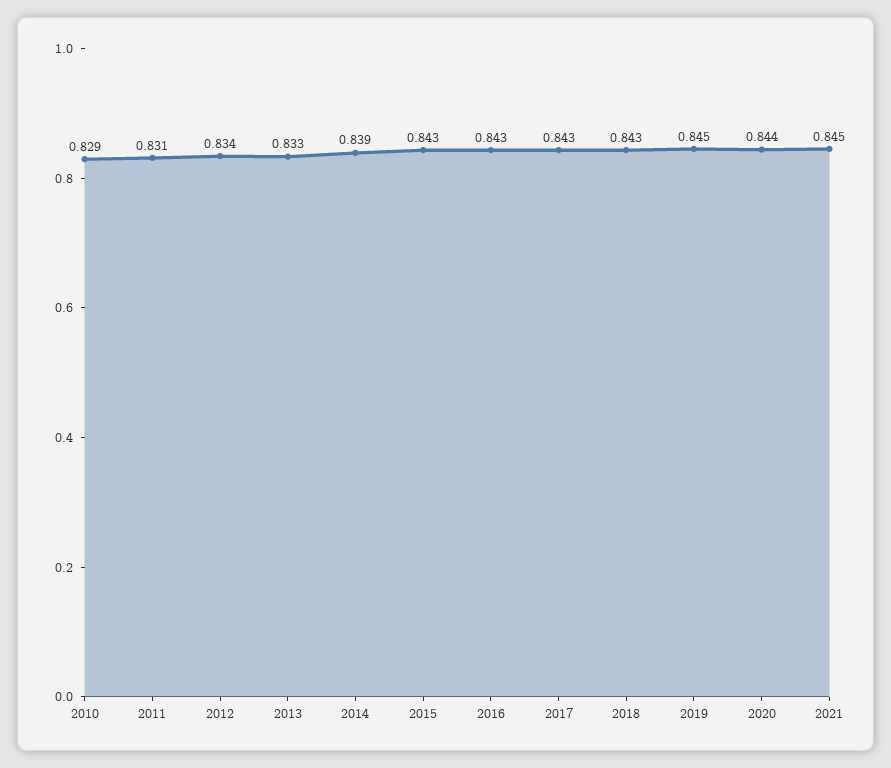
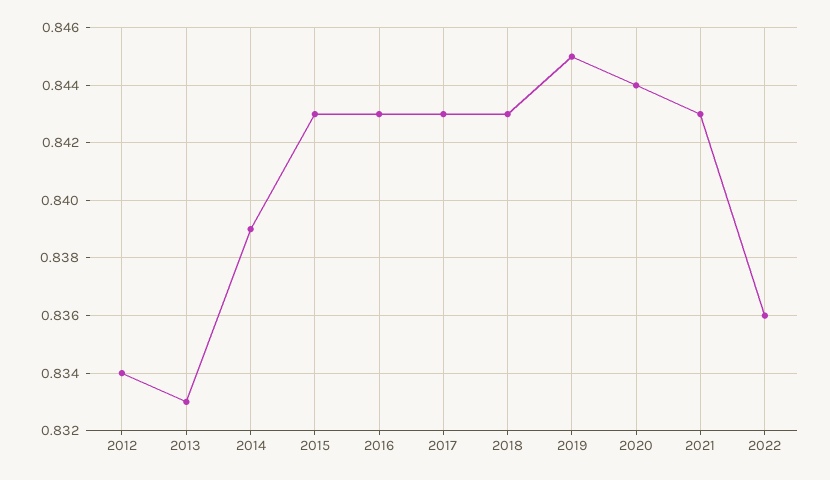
2010: 0.829 -> none
2011: 0.831 -> none
2021: 0.845 -> 0.843
2022: none -> 0.836

